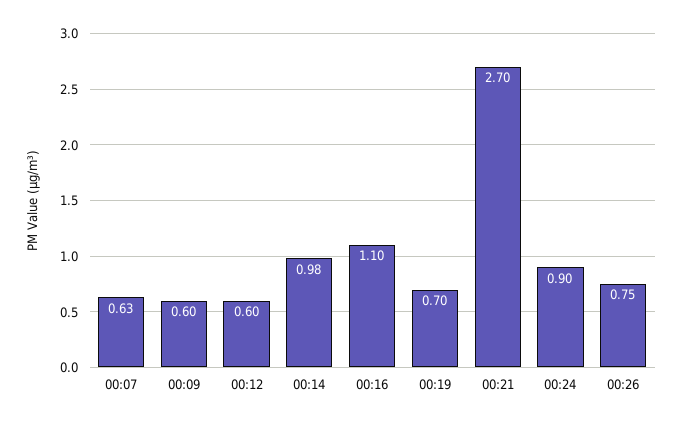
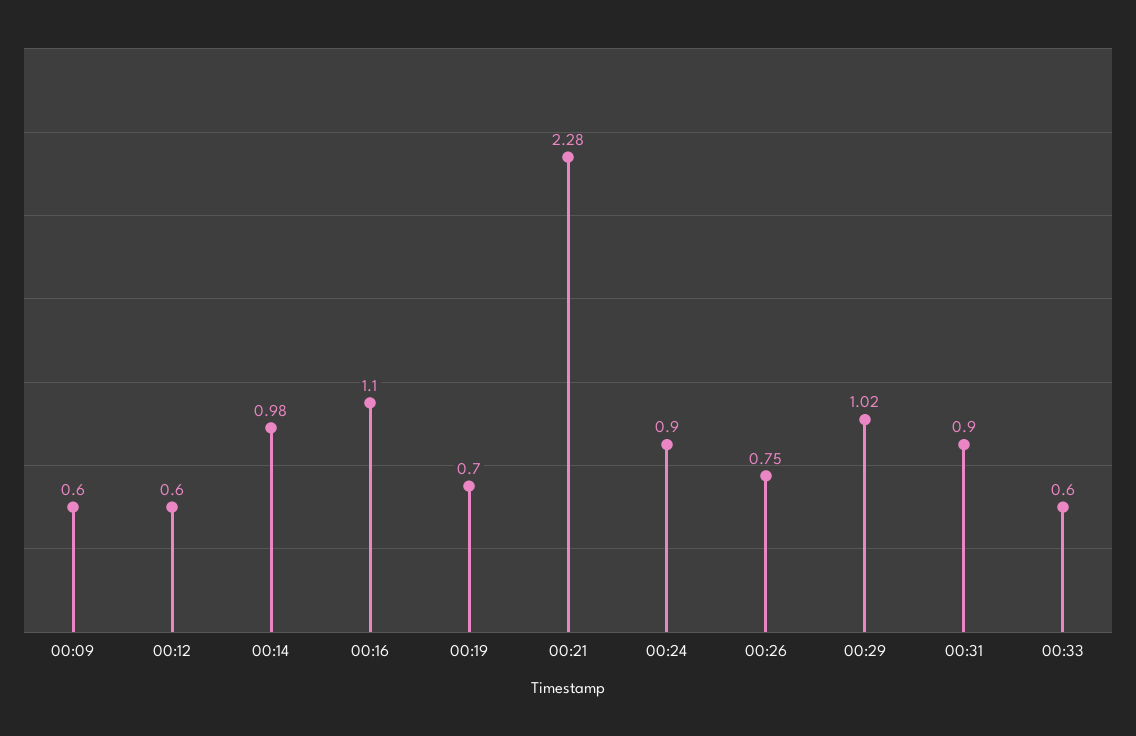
00:07: 0.63 -> none
00:21: 2.7 -> 2.28
00:29: none -> 1.02
00:31: none -> 0.9
00:33: none -> 0.6

